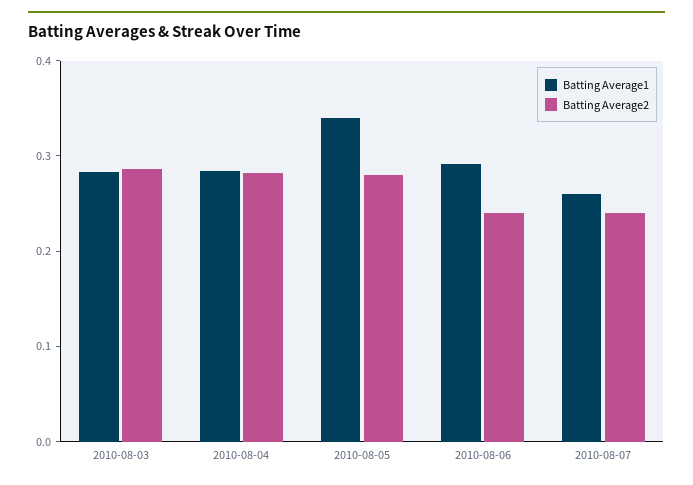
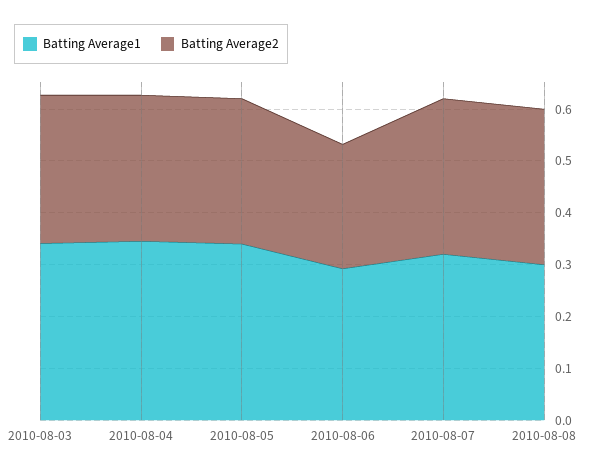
Batting Average1, 2010-08-03: 0.28 -> 0.34
Batting Average1, 2010-08-04: 0.28 -> 0.34
Batting Average1, 2010-08-07: 0.26 -> 0.32
Batting Average2, 2010-08-07: 0.24 -> 0.3
Batting Average1, 2010-08-08: none -> 0.3
Batting Average2, 2010-08-08: none -> 0.3

